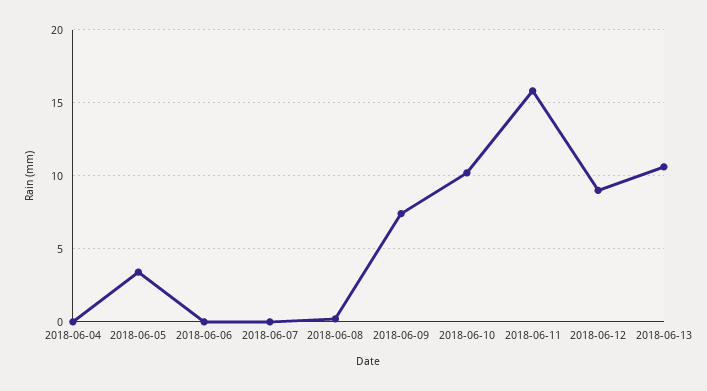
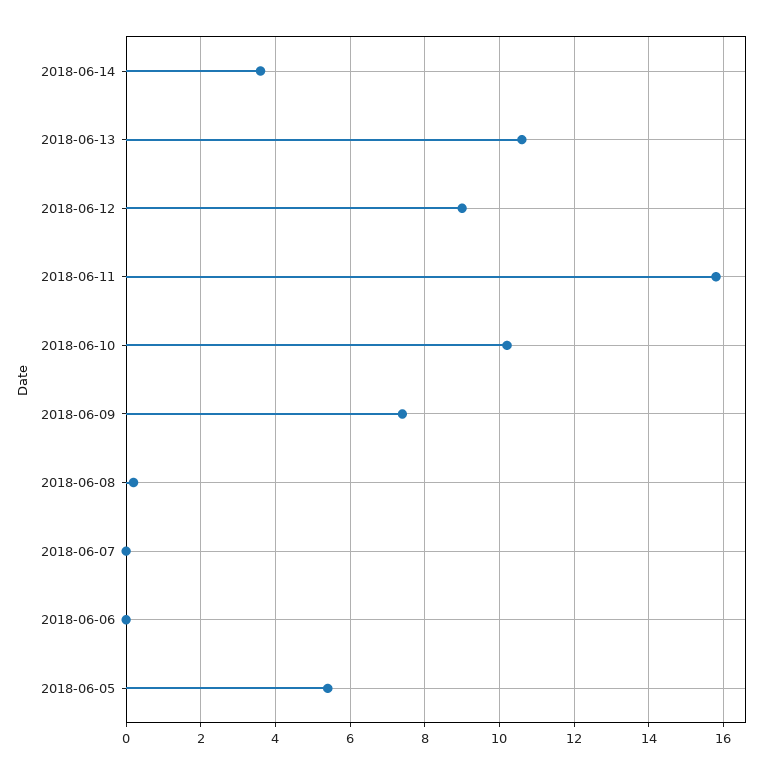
2018-06-04: 0 -> none
2018-06-05: 3.5 -> 5.5
2018-06-14: none -> 3.5

